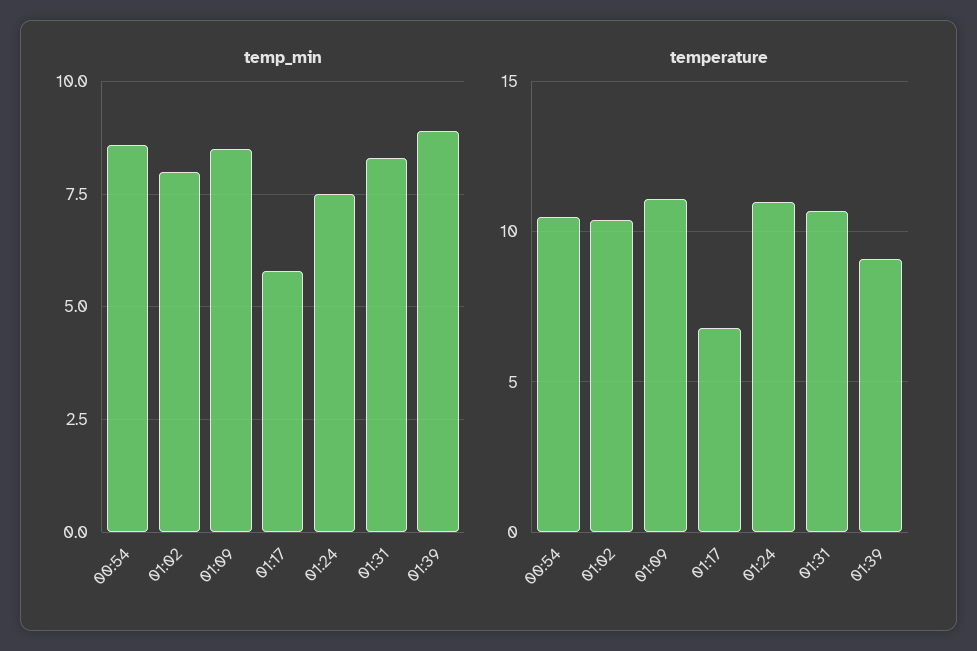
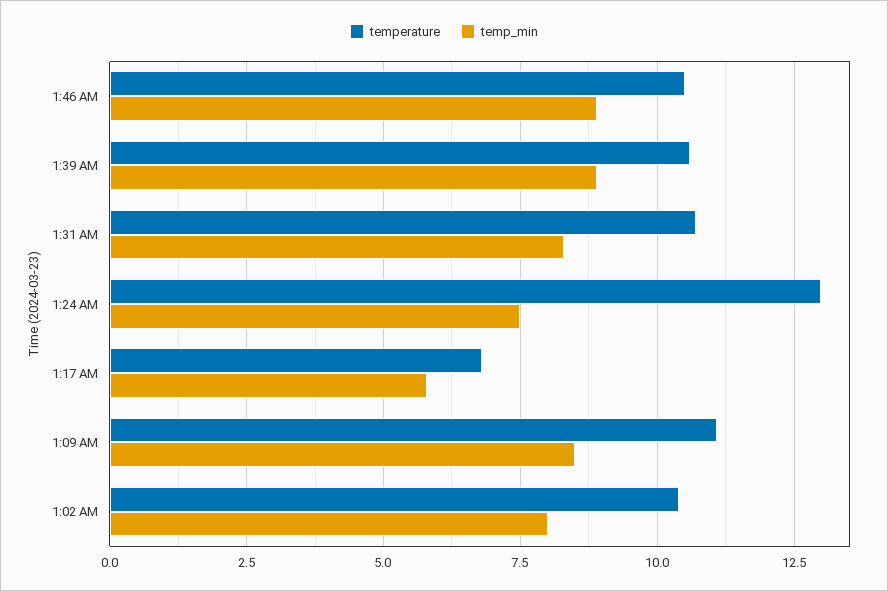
temp_min, 00:54: 8.5 -> none
temperature, 00:54: 10.5 -> none
temperature, 01:24: 11 -> 13
temperature, 01:39: 9 -> 10.5
temperature, 1:46 AM: none -> 10.5
temp_min, 1:46 AM: none -> 9

